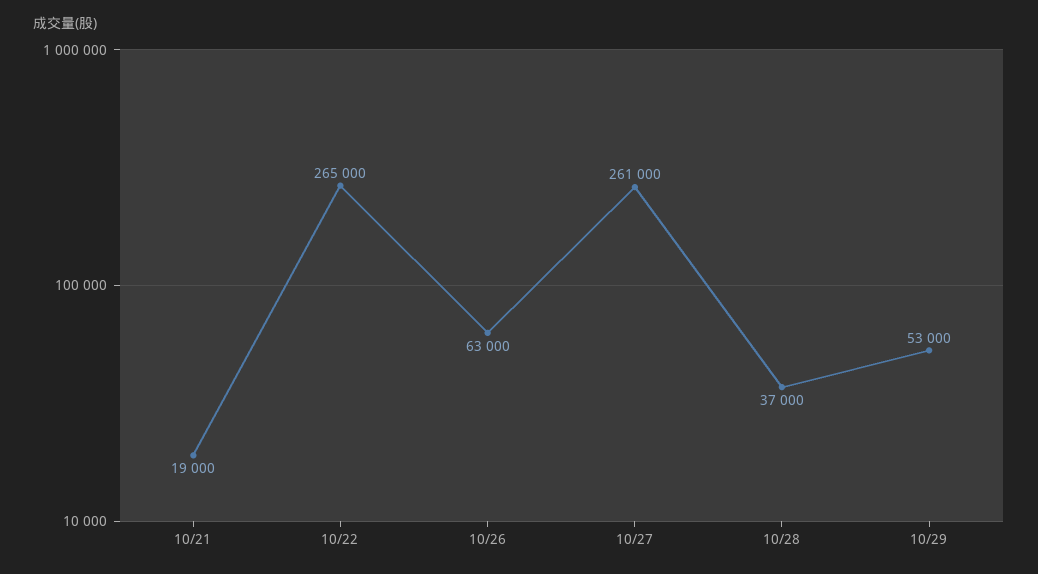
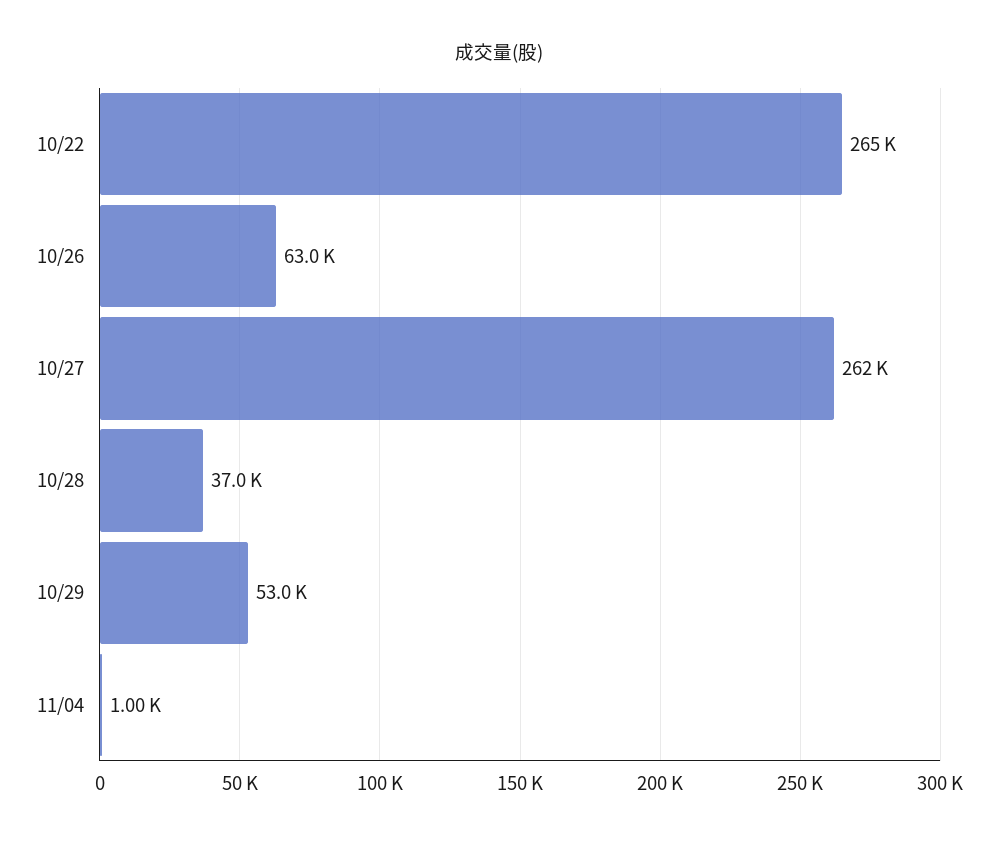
10/21: 19000 -> none
10/27: 261000 -> 262000
11/04: none -> 1000

